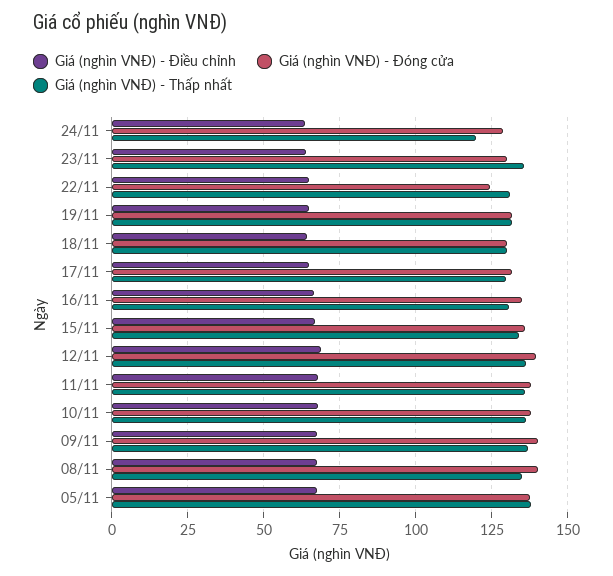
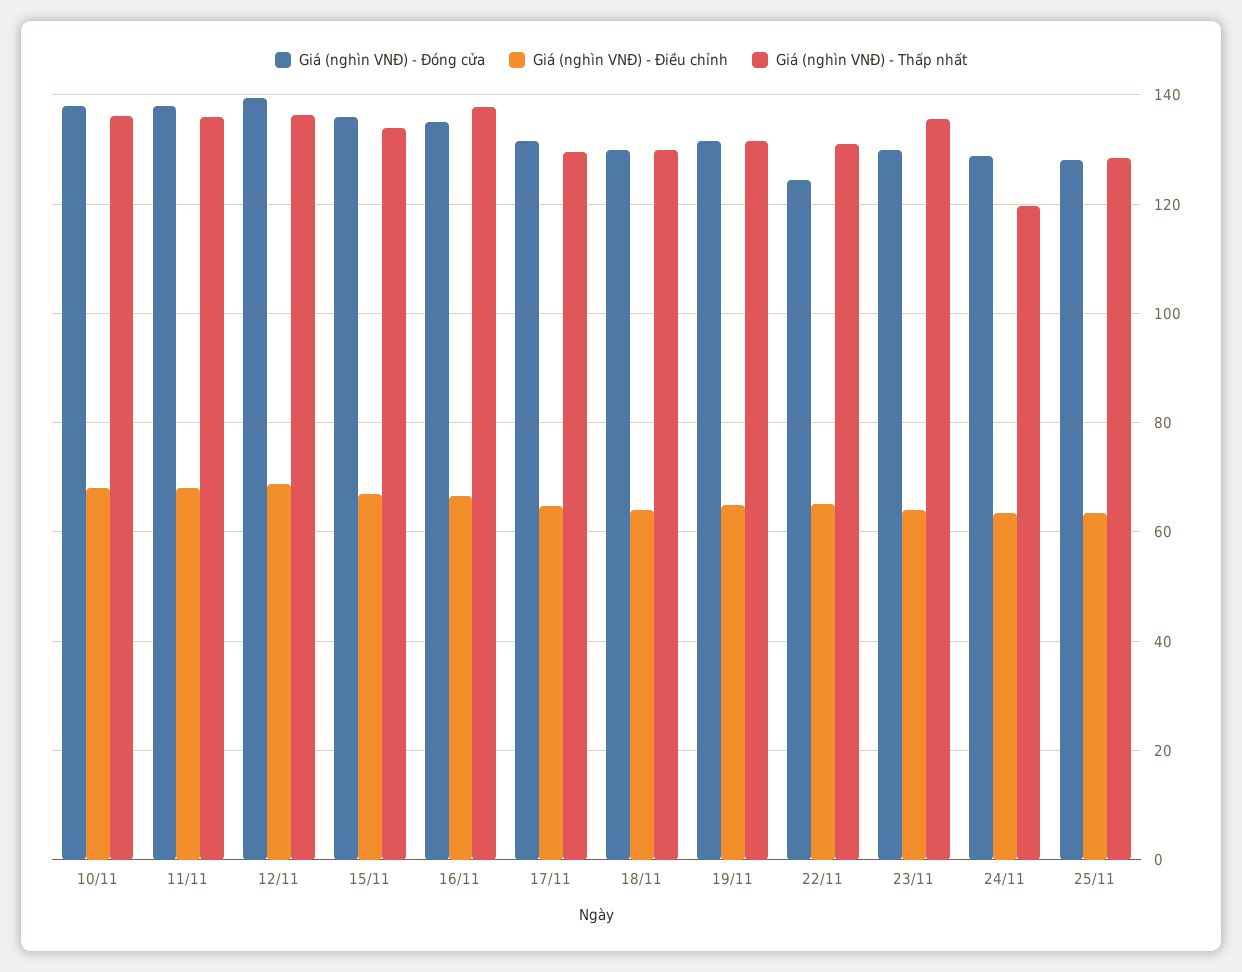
Giá (nghìn VNĐ) - Thấp nhất, 16/11: 130 -> 138
Giá (nghìn VNĐ) - Điều chỉnh, 09/11: 67.5 -> none
Giá (nghìn VNĐ) - Đóng cửa, 09/11: 140 -> none
Giá (nghìn VNĐ) - Thấp nhất, 09/11: 137.5 -> none
Giá (nghìn VNĐ) - Điều chỉnh, 08/11: 67.5 -> none
Giá (nghìn VNĐ) - Đóng cửa, 08/11: 140 -> none
Giá (nghìn VNĐ) - Thấp nhất, 08/11: 135 -> none
Giá (nghìn VNĐ) - Điều chỉnh, 05/11: 67.5 -> none
Giá (nghìn VNĐ) - Đóng cửa, 05/11: 137.5 -> none
Giá (nghìn VNĐ) - Thấp nhất, 05/11: 137.5 -> none
Giá (nghìn VNĐ) - Đóng cửa, 25/11: none -> 128
Giá (nghìn VNĐ) - Điều chỉnh, 25/11: none -> 64
Giá (nghìn VNĐ) - Thấp nhất, 25/11: none -> 128

